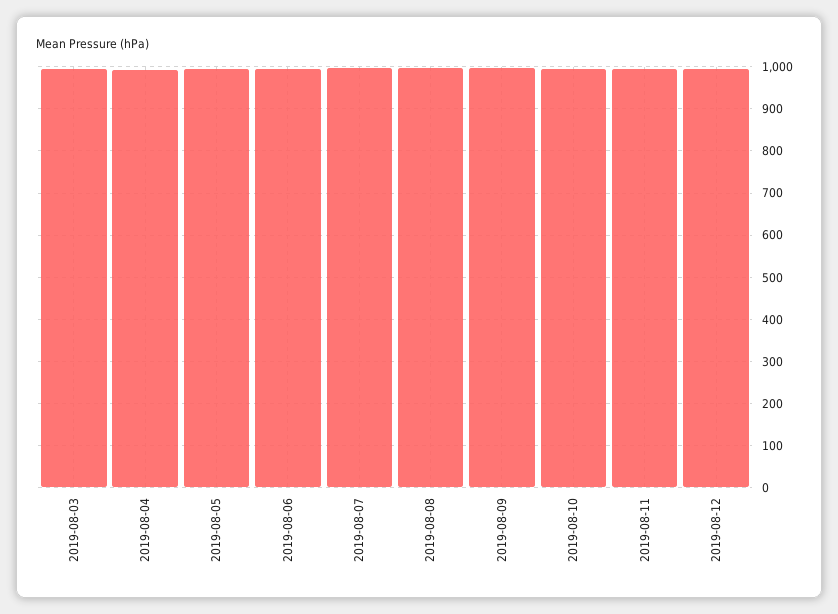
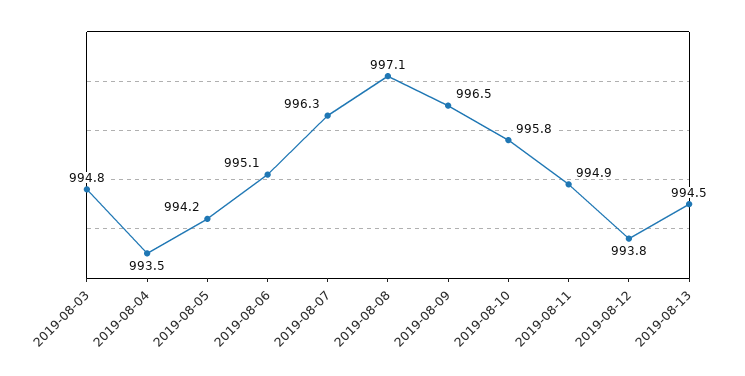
2019-08-13: none -> 994.5

